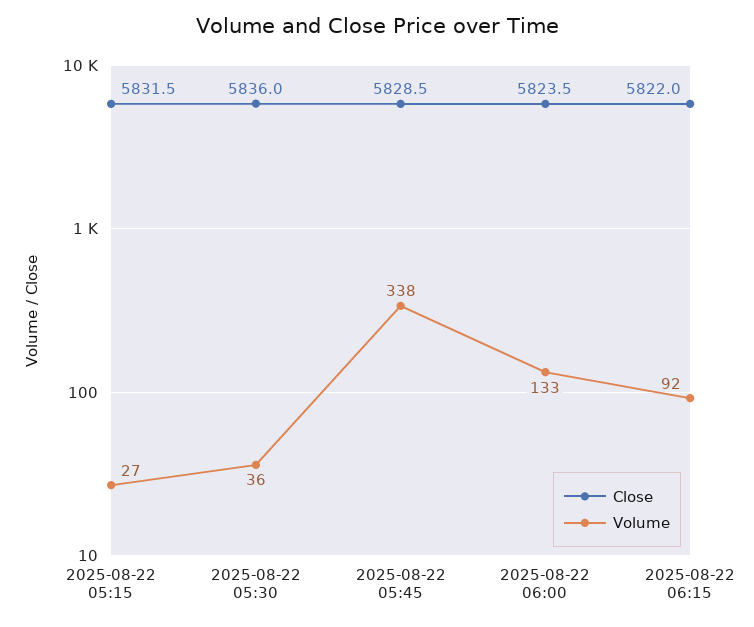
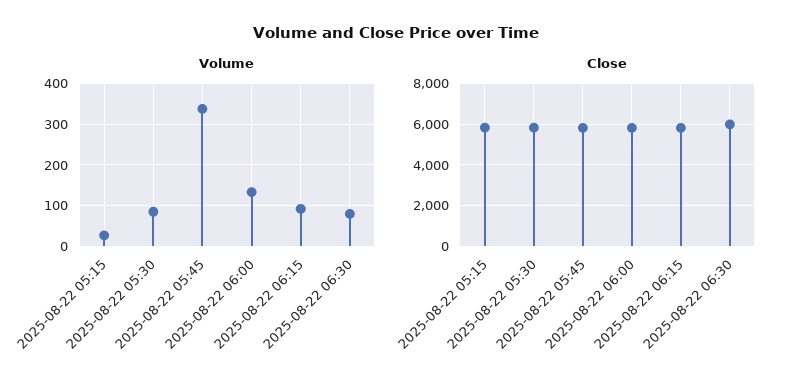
Volume, 2025-08-22 05:30: 36 -> 80
Volume, 2025-08-22 06:30: none -> 80
Close, 2025-08-22 06:30: none -> 6000

